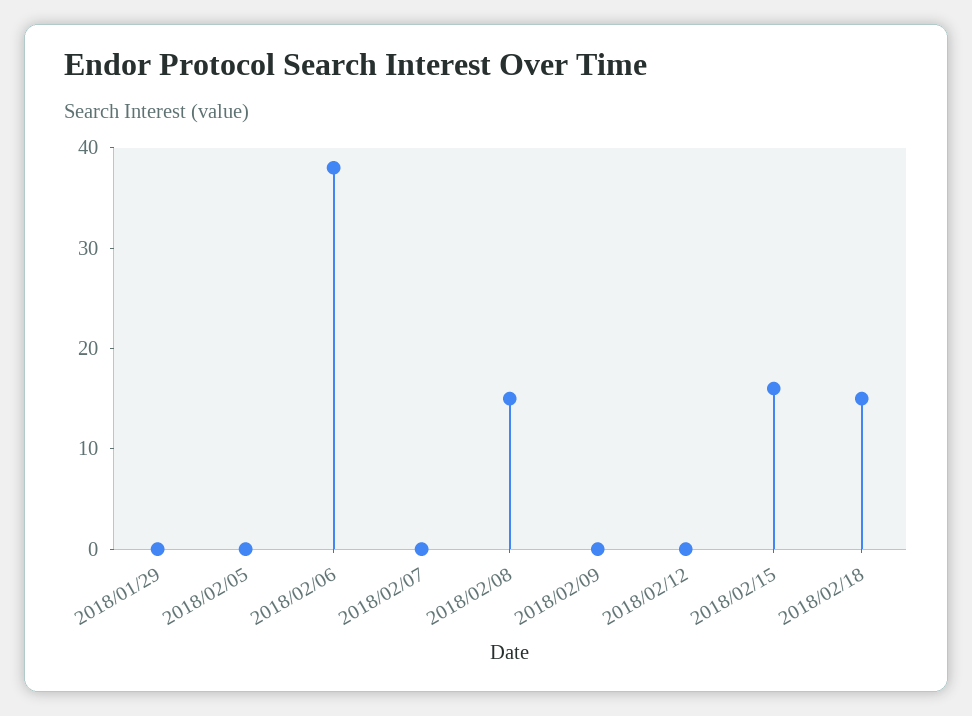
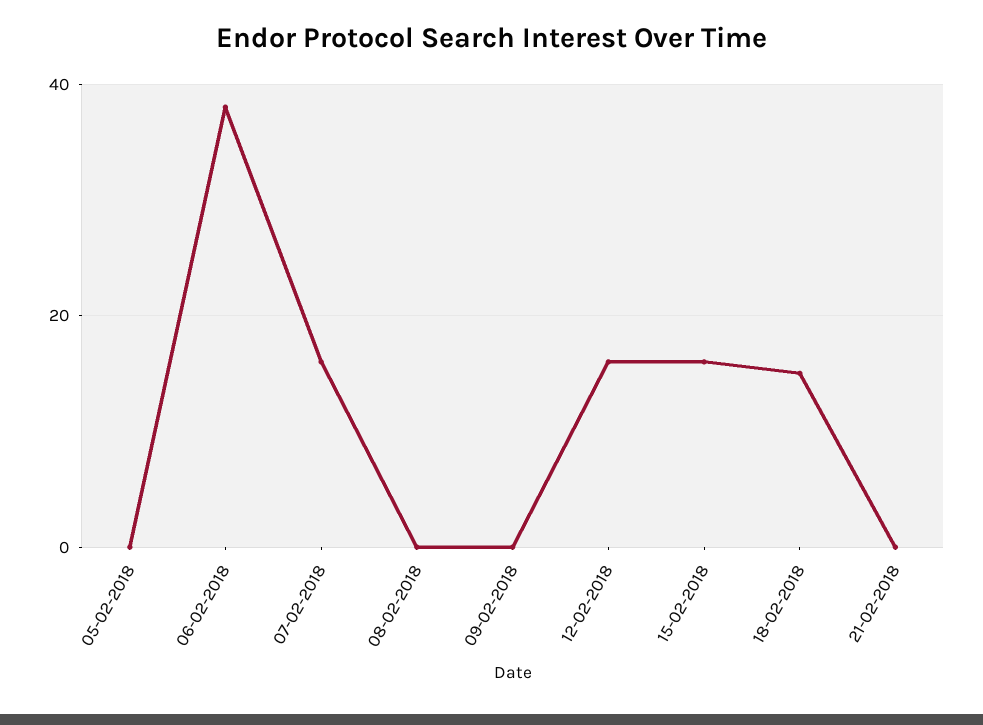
2018/01/29: 0 -> none
2018/02/07: 0 -> 15
2018/02/08: 15 -> 0
2018/02/12: 0 -> 15
21-02-2018: none -> 0

